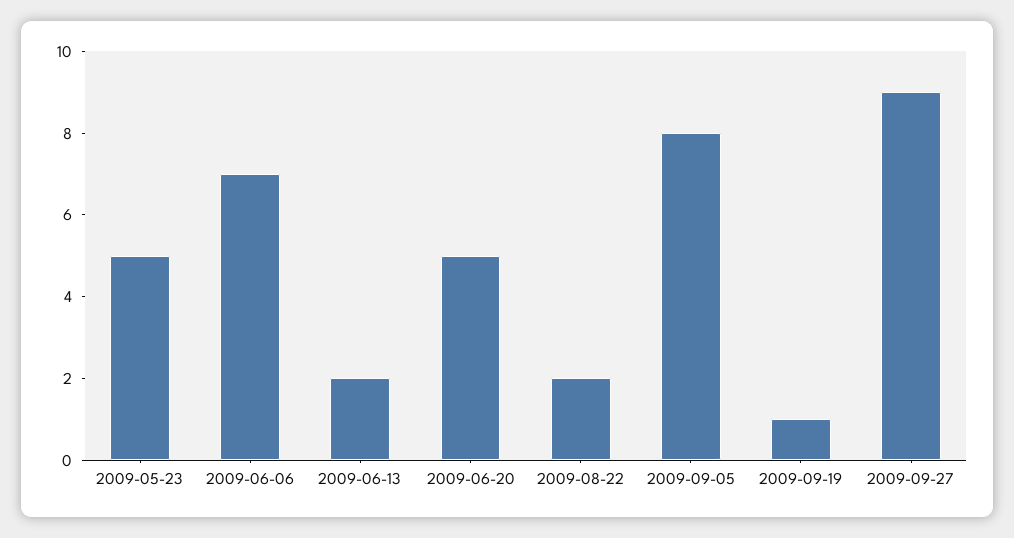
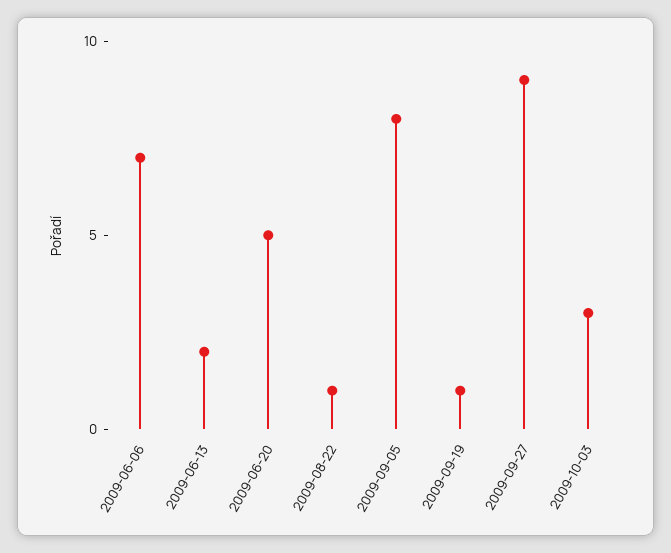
2009-05-23: 5 -> none
2009-08-22: 2 -> 1
2009-10-03: none -> 3

